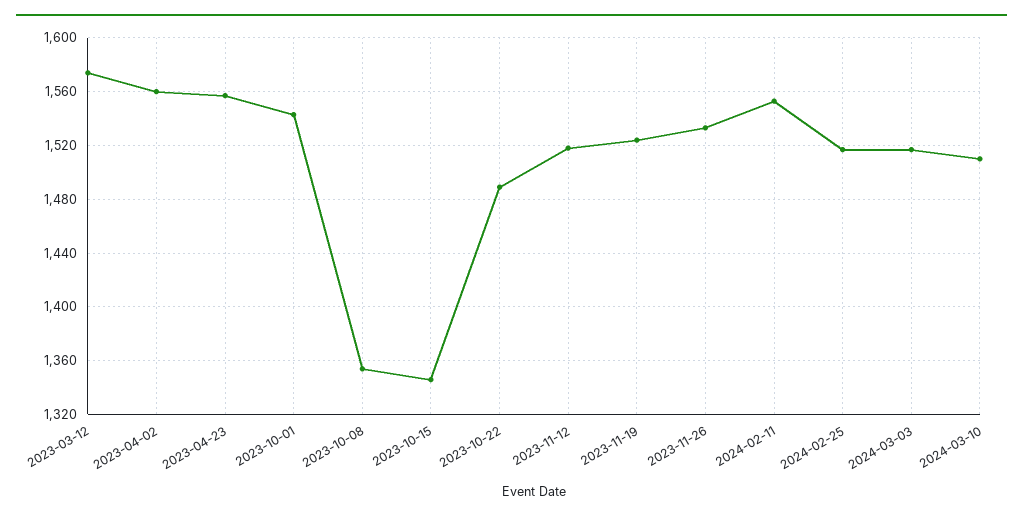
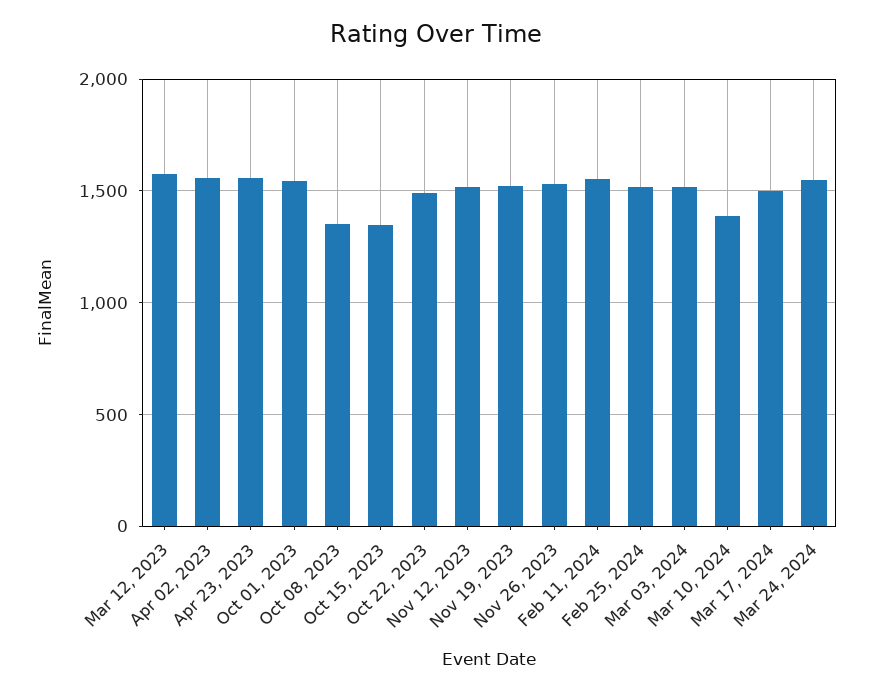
2024-03-10: 1510 -> 1400
Mar 17, 2024: none -> 1500
Mar 24, 2024: none -> 1550

